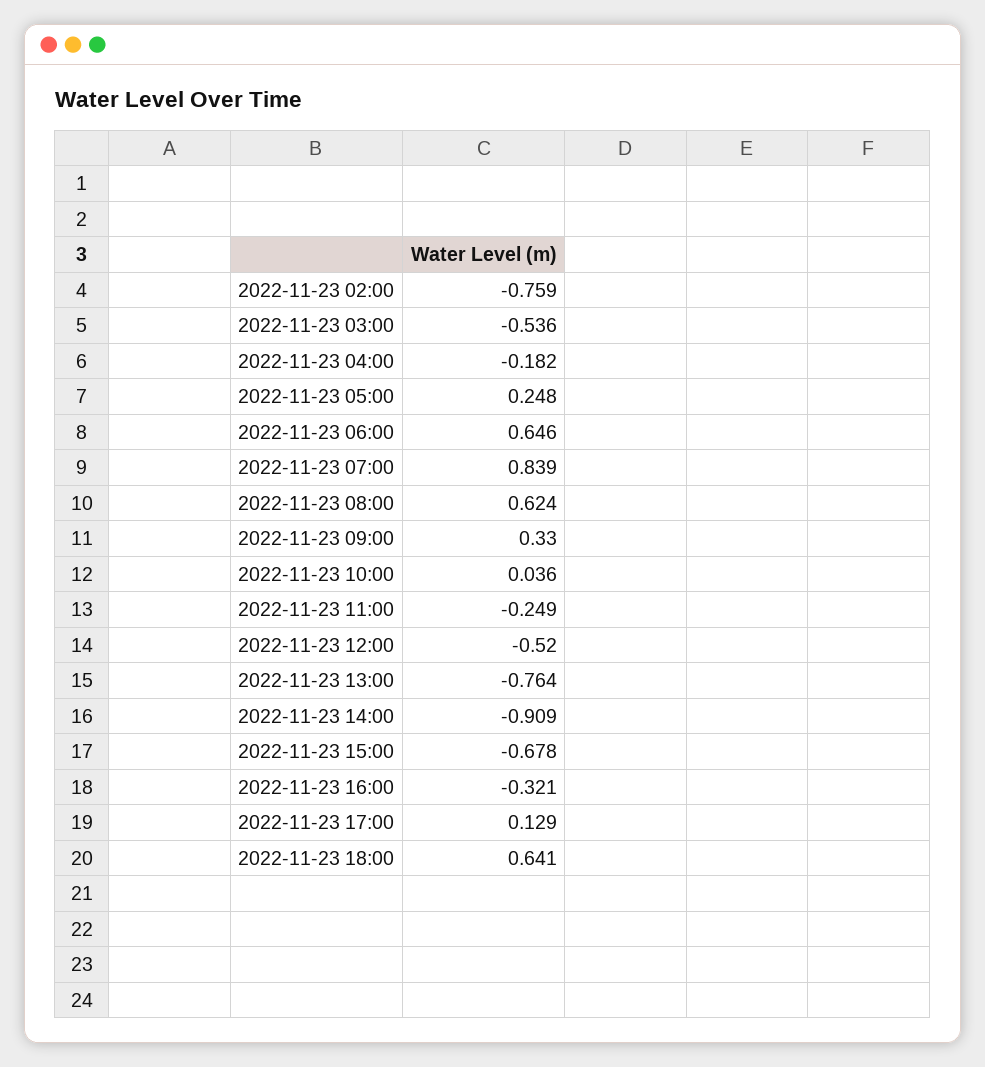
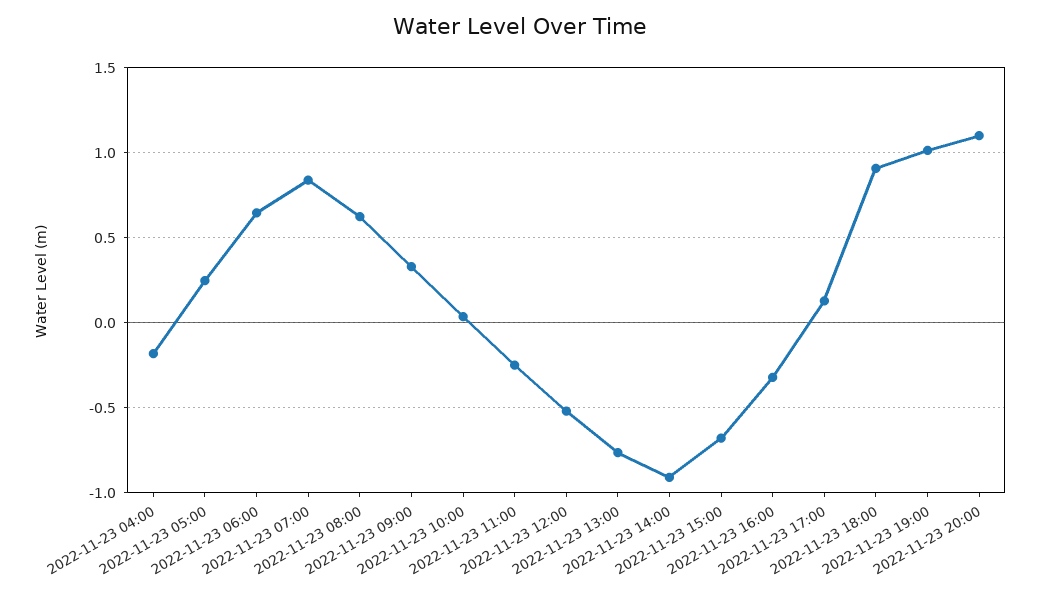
2022-11-23 02:00: -0.759 -> none
2022-11-23 03:00: -0.536 -> none
2022-11-23 18:00: 0.641 -> 0.9
2022-11-23 19:00: none -> 1
2022-11-23 20:00: none -> 1.1

